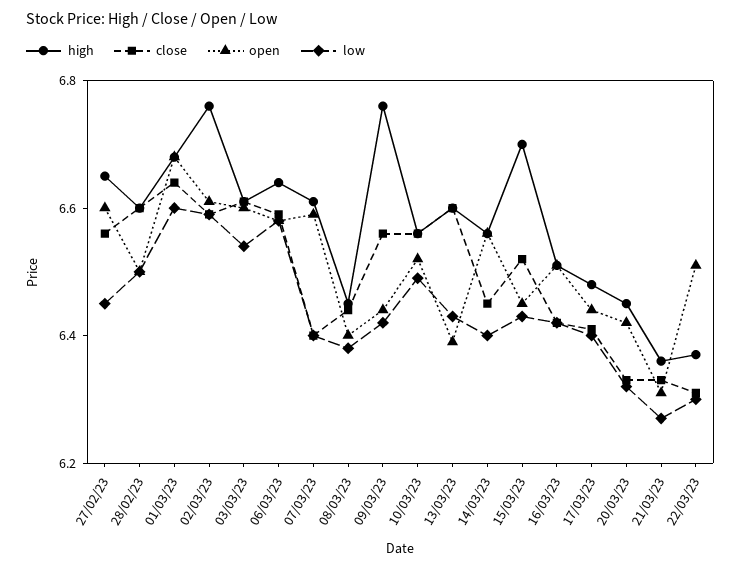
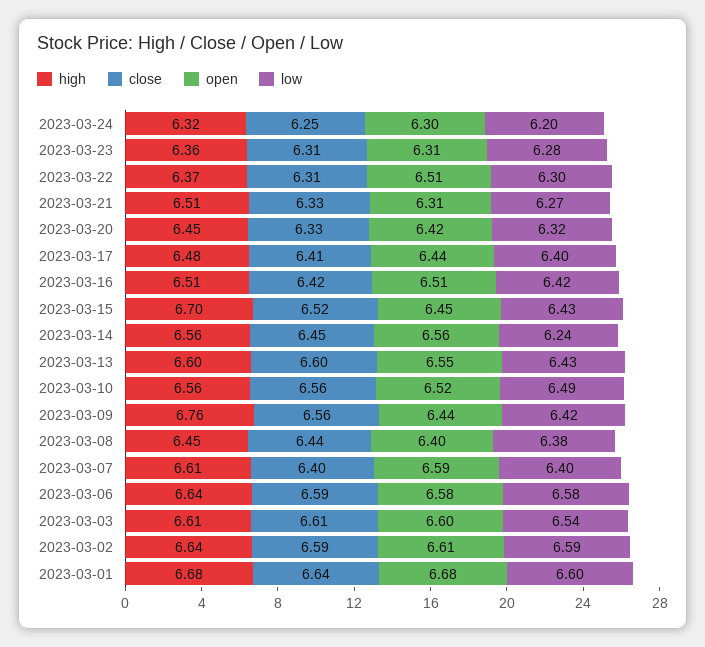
high, 27/02/23: 6.65 -> none
close, 27/02/23: 6.55 -> none
open, 27/02/23: 6.6 -> none
low, 27/02/23: 6.45 -> none
high, 28/02/23: 6.6 -> none
close, 28/02/23: 6.6 -> none
open, 28/02/23: 6.5 -> none
low, 28/02/23: 6.5 -> none
high, 02/03/23: 6.75 -> 6.64
open, 13/03/23: 6.4 -> 6.55
low, 14/03/23: 6.4 -> 6.24
high, 21/03/23: 6.35 -> 6.51
high, 2023-03-24: none -> 6.32
close, 2023-03-24: none -> 6.25
open, 2023-03-24: none -> 6.3
low, 2023-03-24: none -> 6.2
high, 2023-03-23: none -> 6.36
close, 2023-03-23: none -> 6.31
open, 2023-03-23: none -> 6.31
low, 2023-03-23: none -> 6.28

